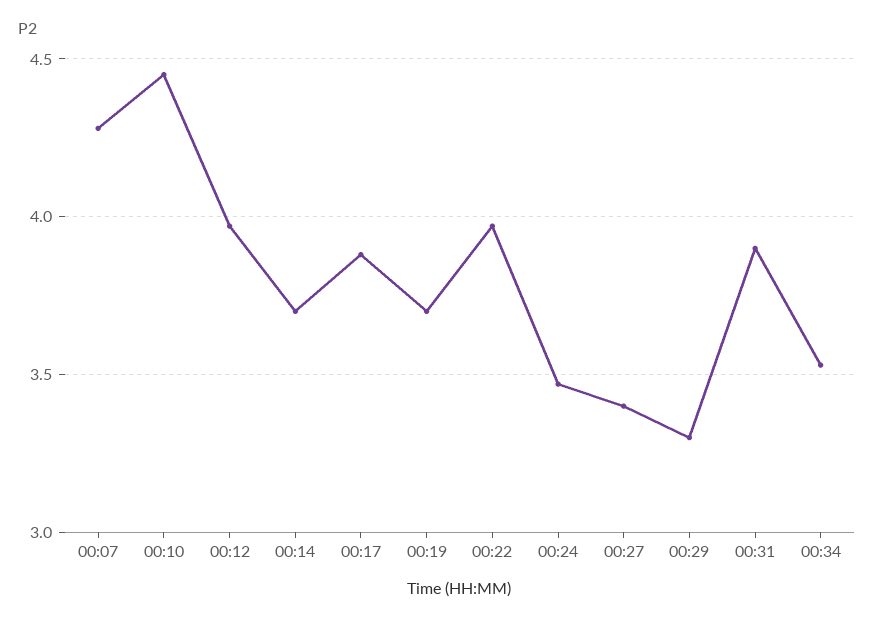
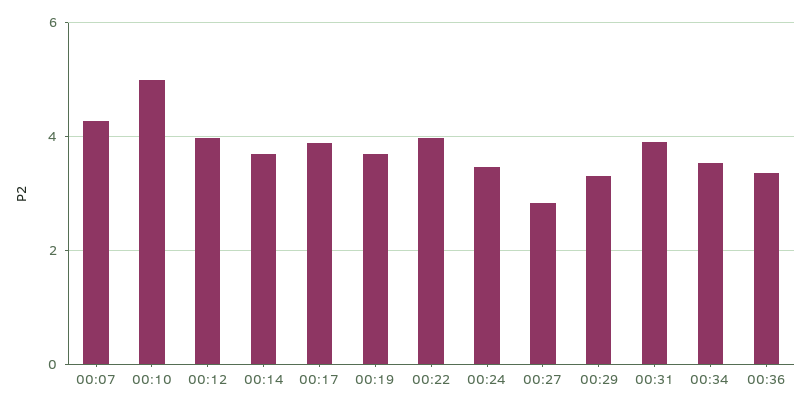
00:10: 4.45 -> 5
00:27: 3.4 -> 2.8
00:36: none -> 3.4

